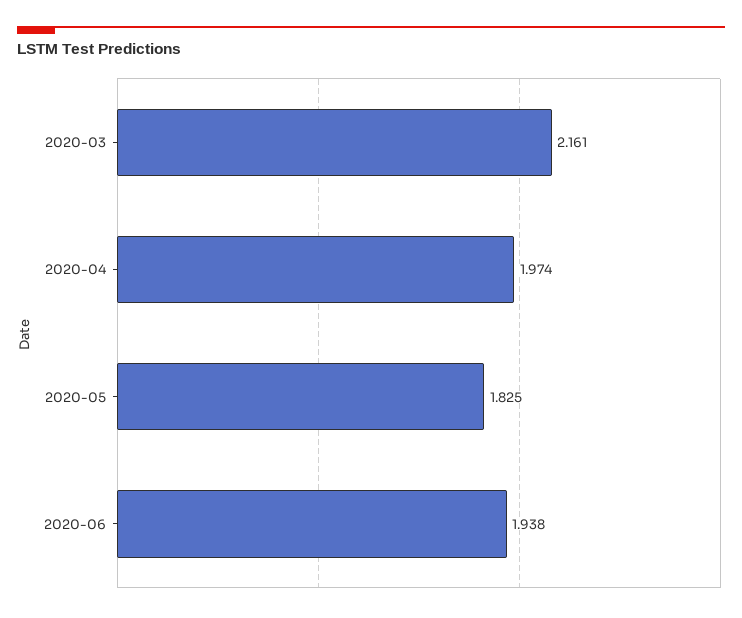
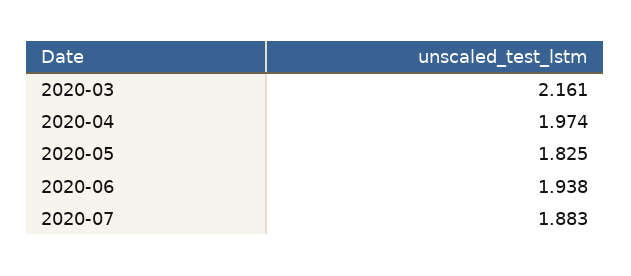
2020-07: none -> 1.883

